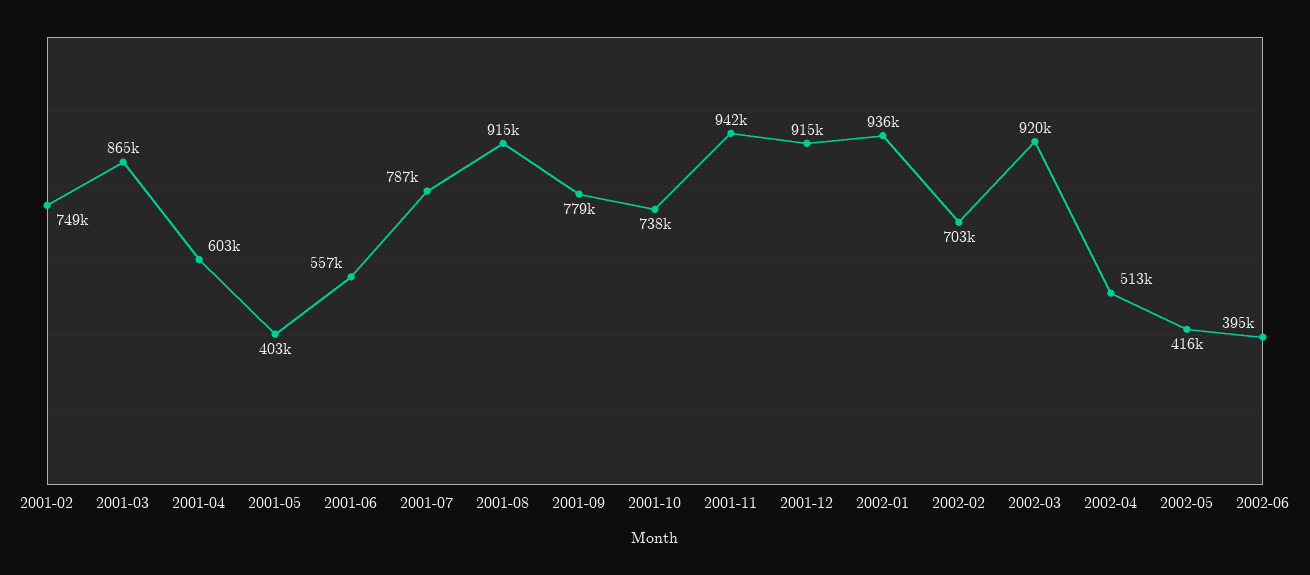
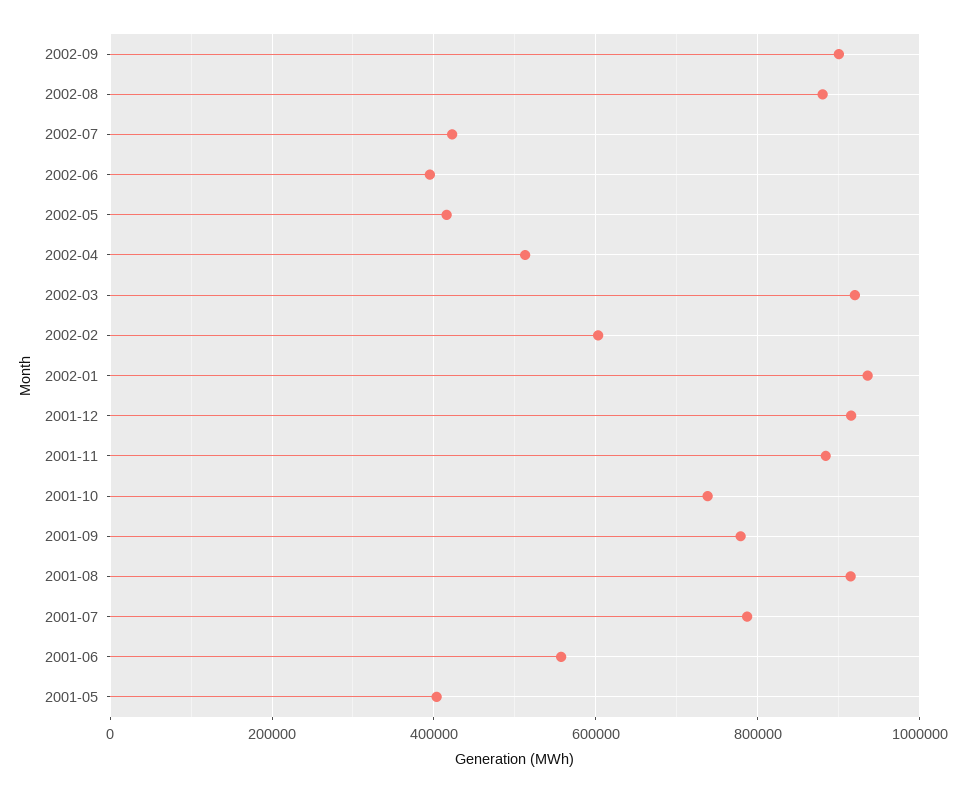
2001-02: 749000 -> none
2001-03: 865000 -> none
2001-04: 603000 -> none
2001-11: 942000 -> 880000
2002-02: 703000 -> 600000
2002-09: none -> 900000
2002-08: none -> 880000
2002-07: none -> 420000

